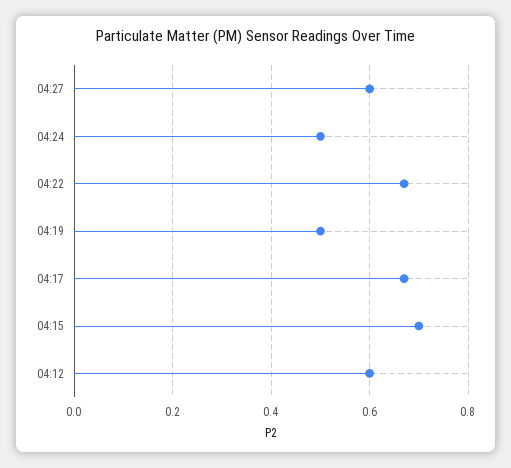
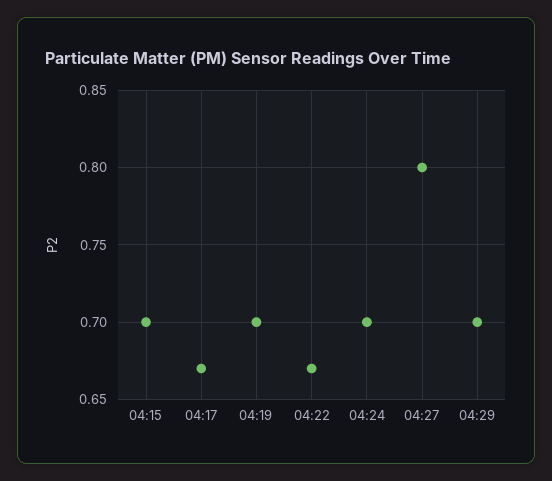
04:27: 0.6 -> 0.8
04:24: 0.5 -> 0.7
04:19: 0.5 -> 0.7
04:12: 0.6 -> none
04:29: none -> 0.7

